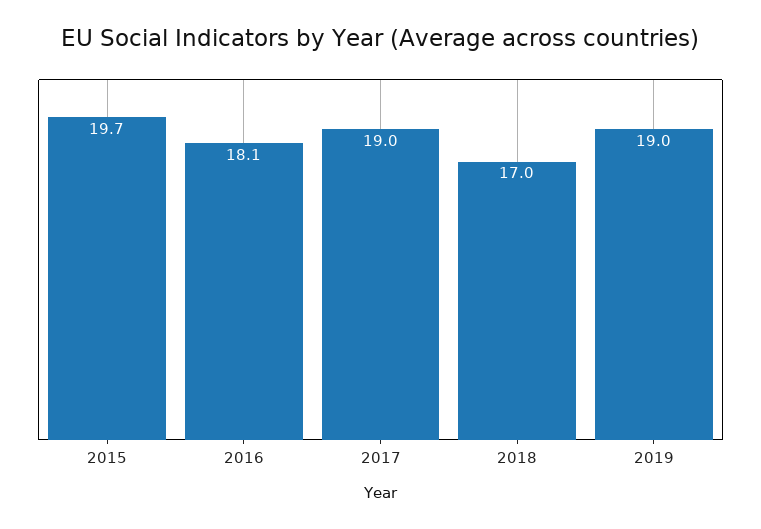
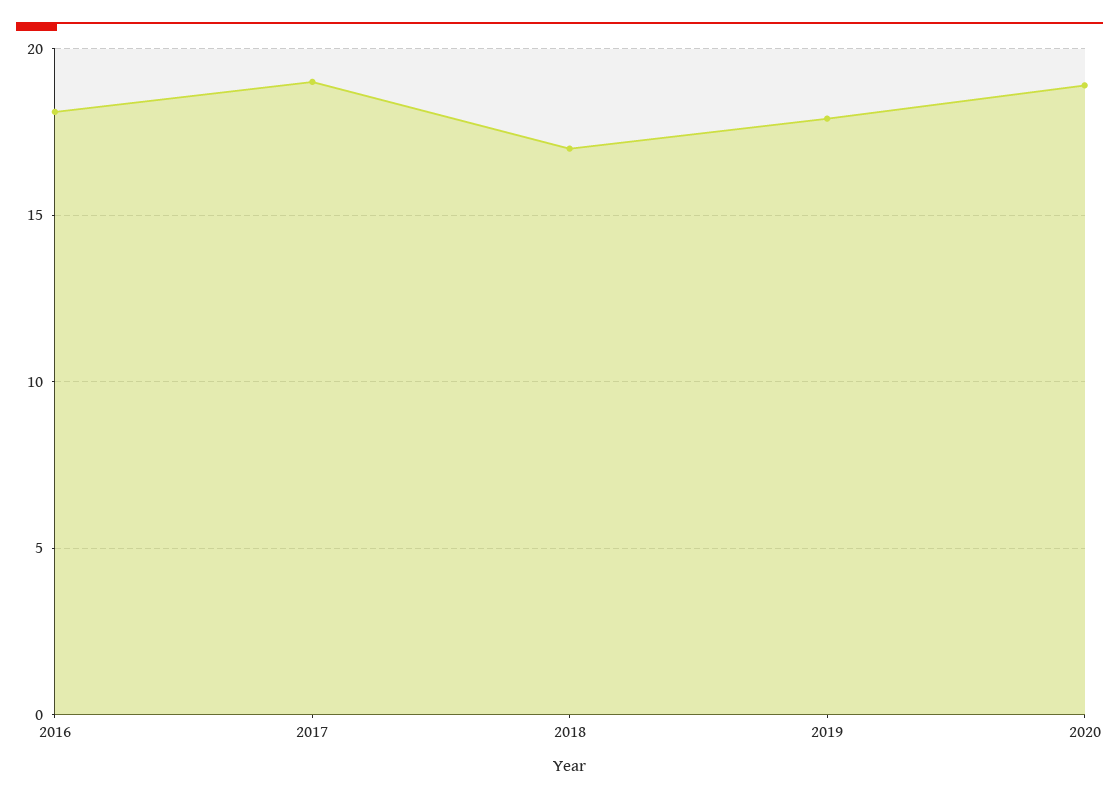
2015: 19.7 -> none
2019: 19 -> 18
2020: none -> 19

